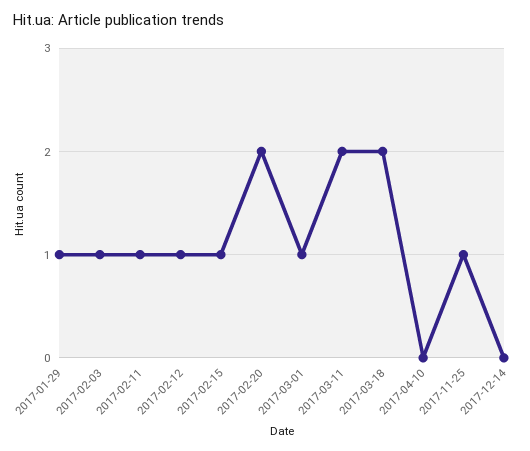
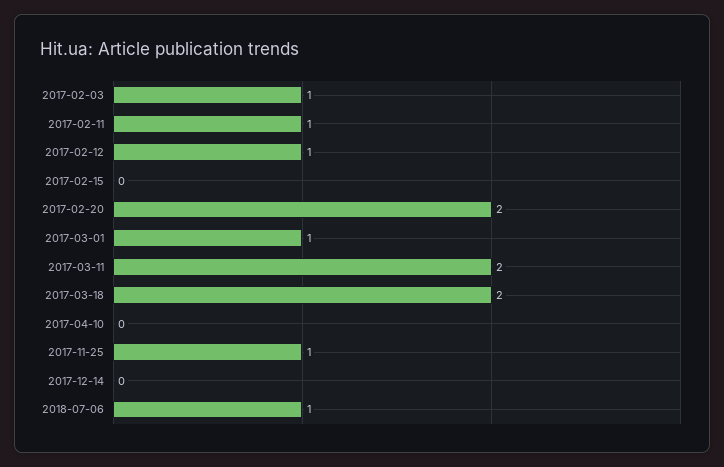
2017-01-29: 1 -> none
2017-02-15: 1 -> 0
2018-07-06: none -> 1

